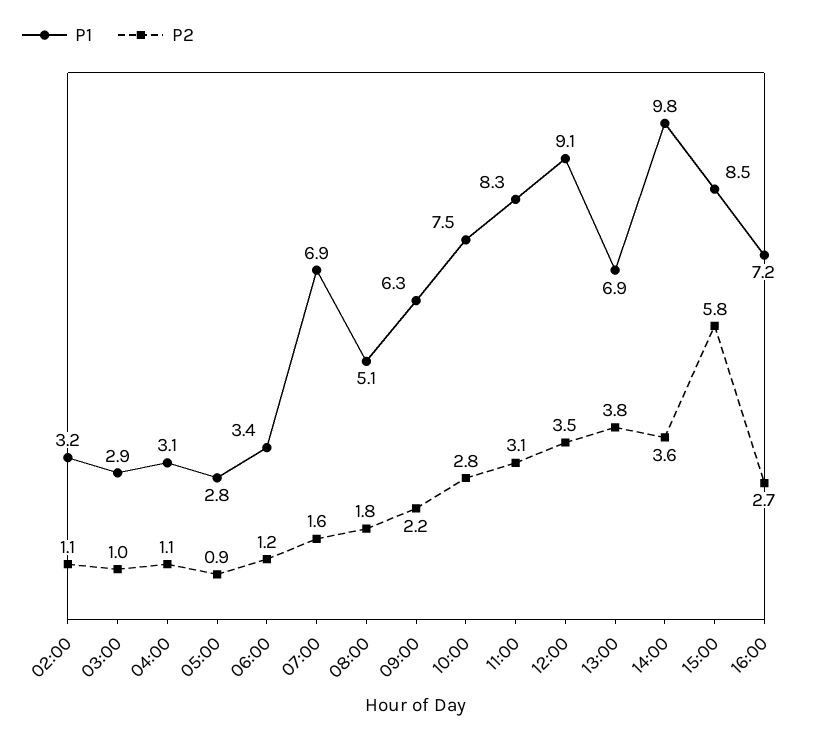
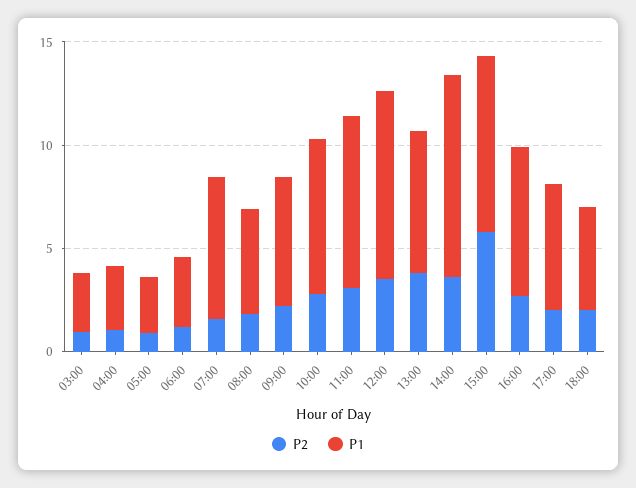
P1, 02:00: 3.2 -> none
P2, 02:00: 1.1 -> none
P2, 17:00: none -> 2
P1, 17:00: none -> 6
P2, 18:00: none -> 2
P1, 18:00: none -> 5

